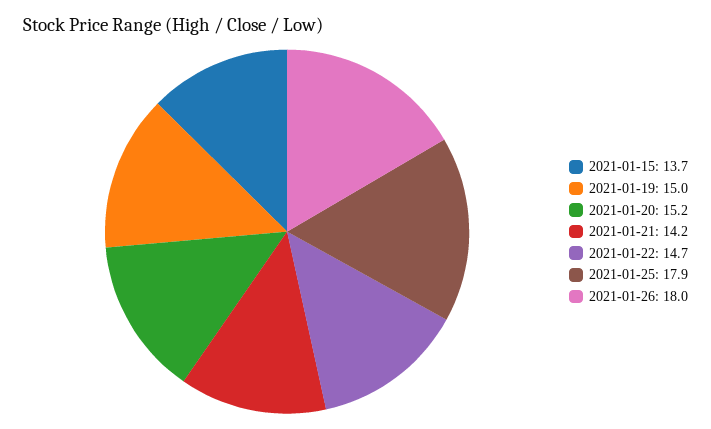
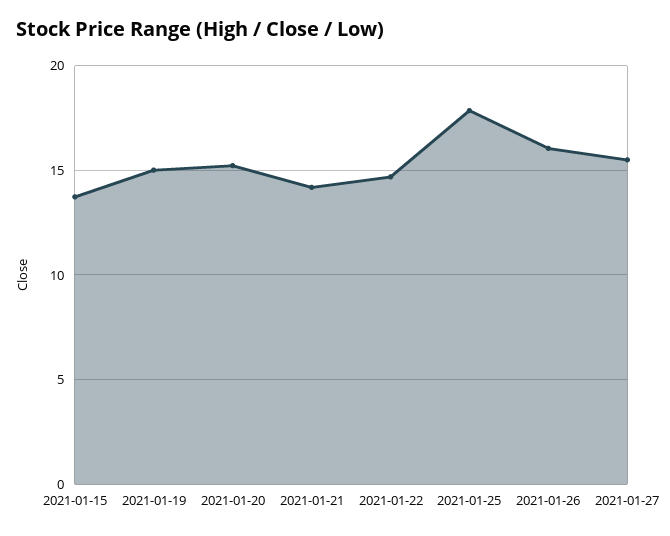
2021-01-26: 18 -> 16
2021-01-27: none -> 15.5

